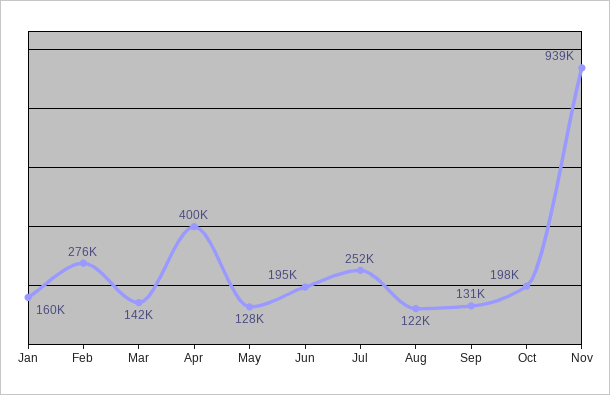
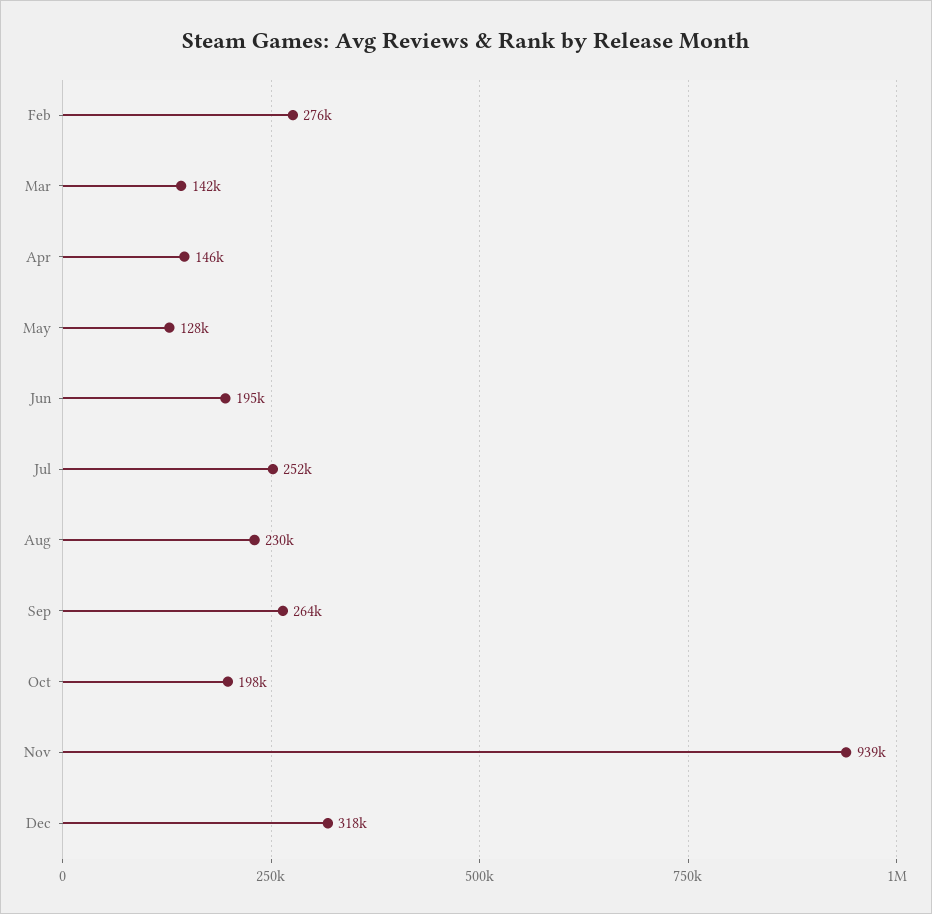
Jan: 160000 -> none
Apr: 400000 -> 146000
Aug: 122000 -> 230000
Sep: 131000 -> 264000
Dec: none -> 318000

